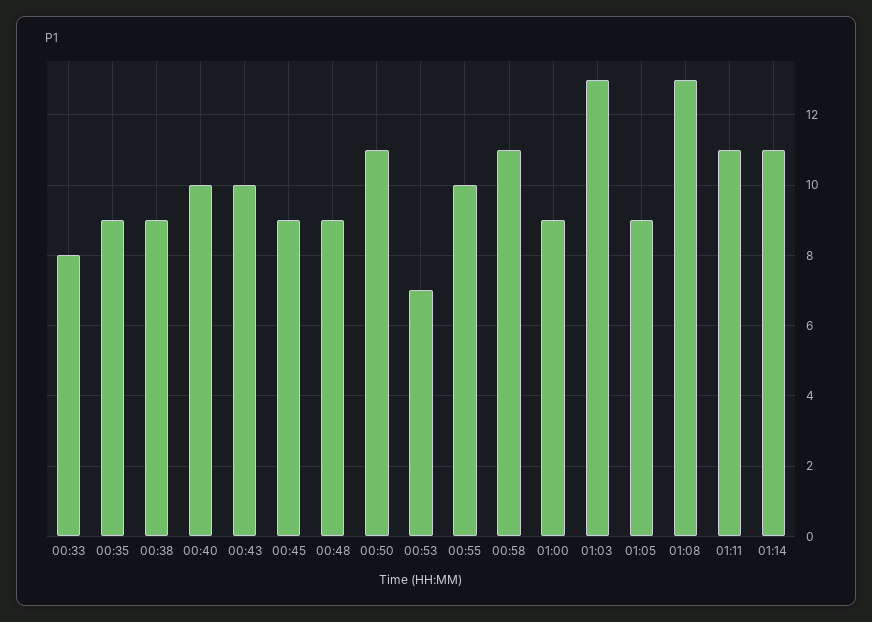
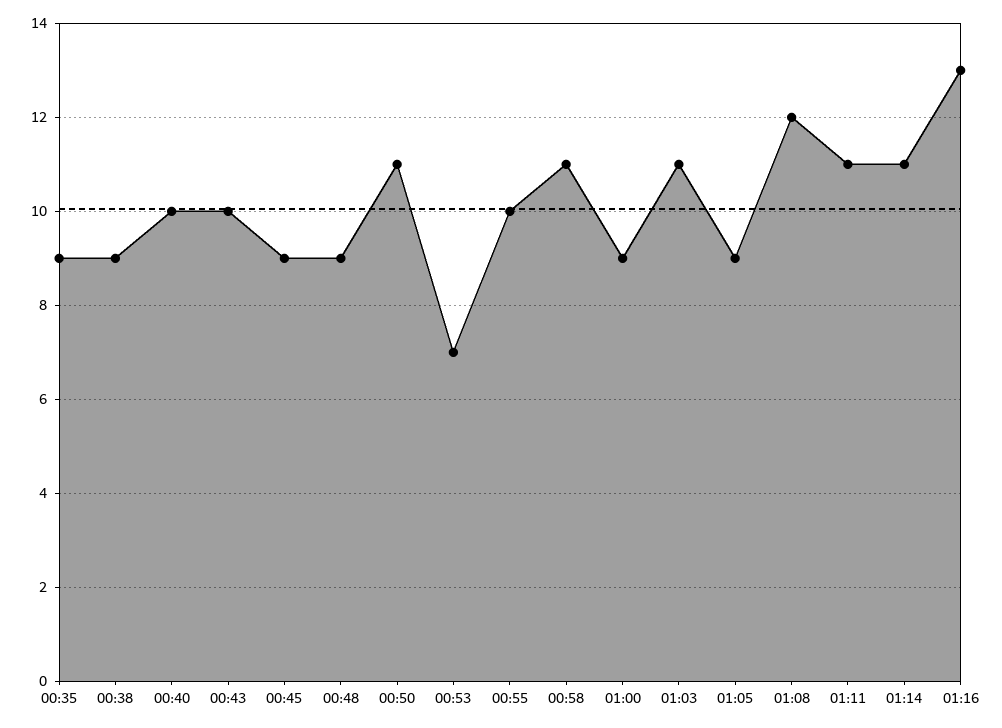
00:33: 8 -> none
01:03: 13 -> 11
01:08: 13 -> 12
01:16: none -> 13

